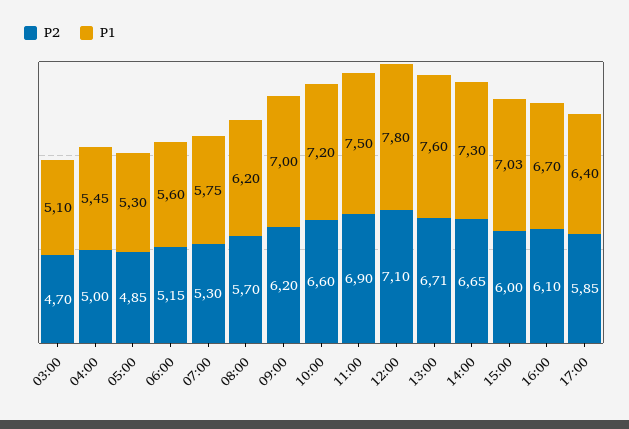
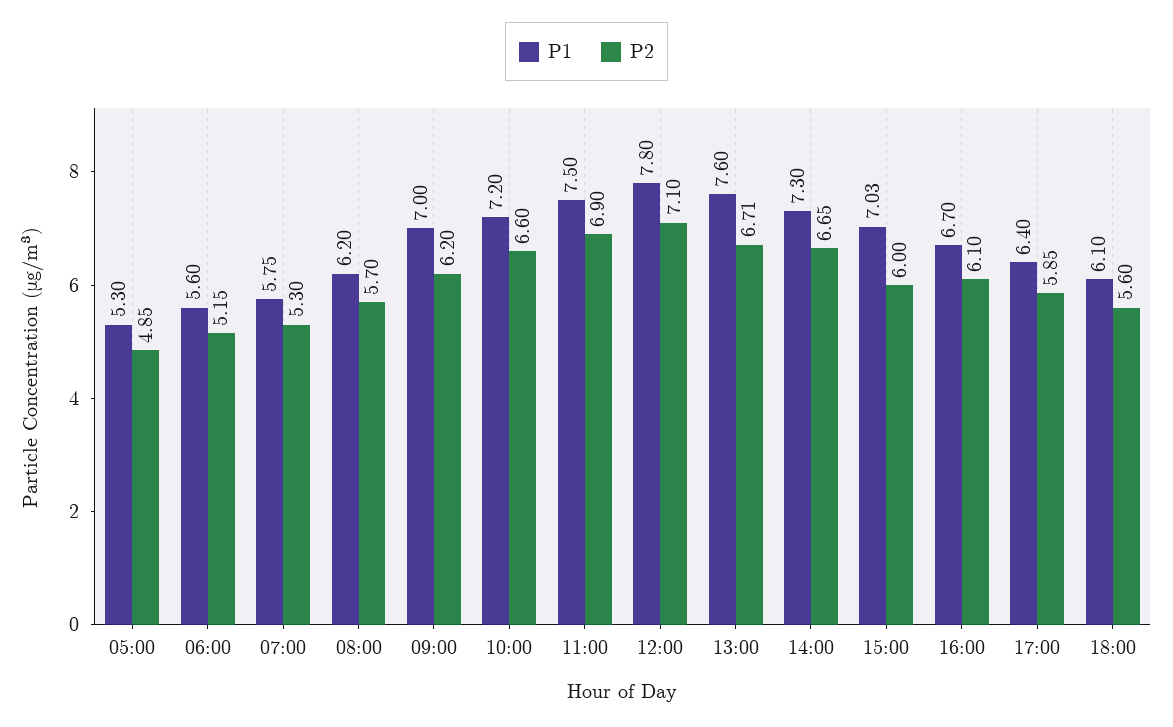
P2, 03:00: 4.7 -> none
P1, 03:00: 5.1 -> none
P2, 04:00: 5 -> none
P1, 04:00: 5.45 -> none
P1, 18:00: none -> 6.1
P2, 18:00: none -> 5.6

